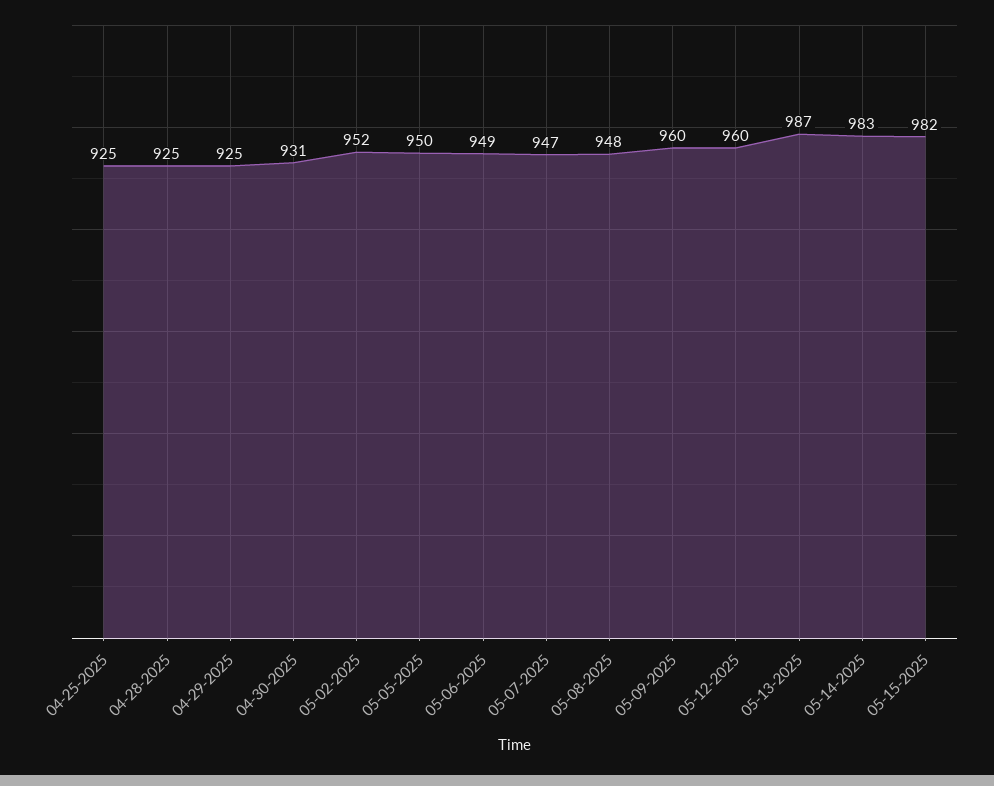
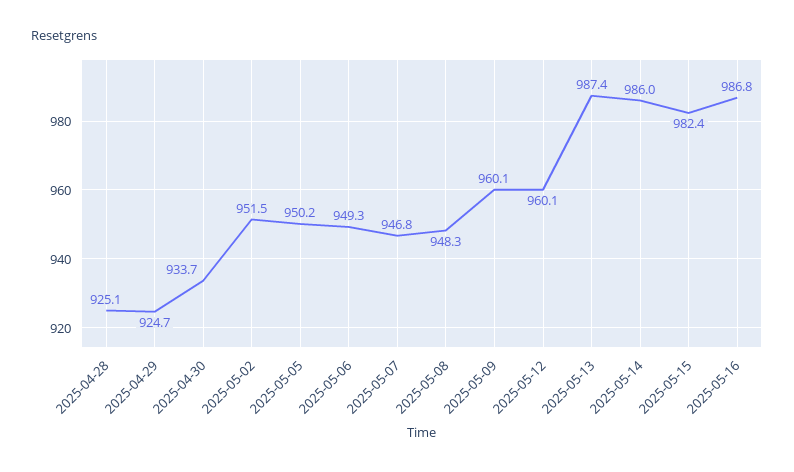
04-25-2025: 925 -> none
04-30-2025: 931 -> 933.7
05-14-2025: 983 -> 986
2025-05-16: none -> 986.8

